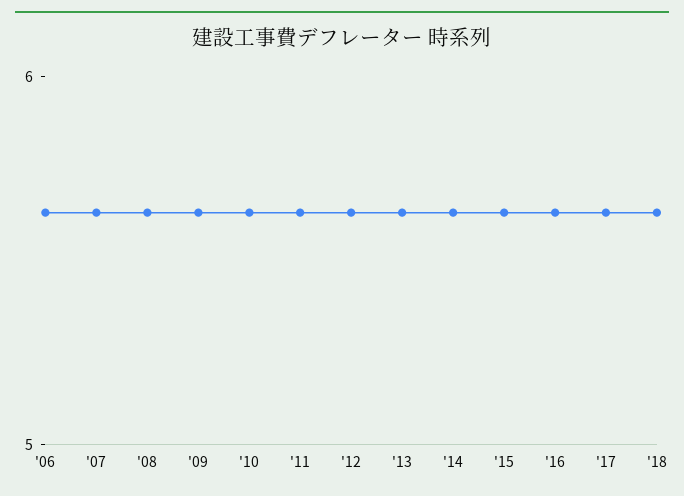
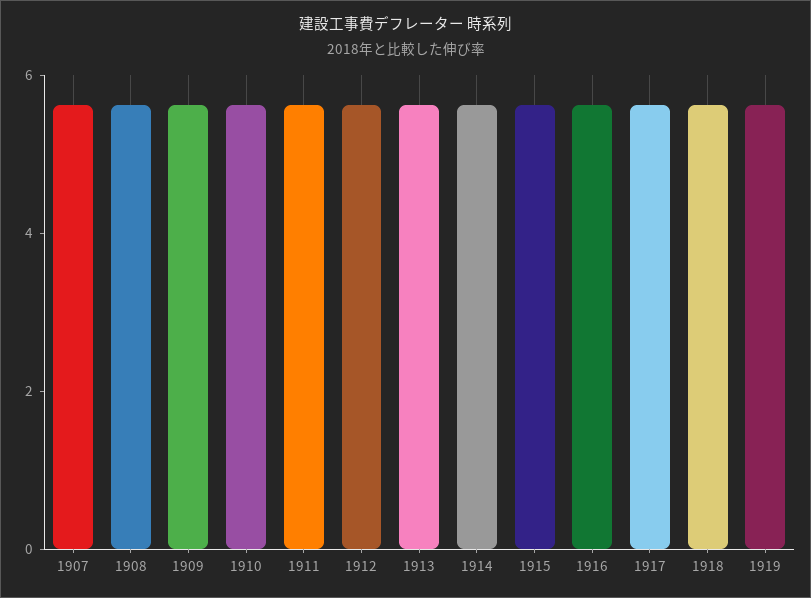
'06: 5.6 -> none
1919: none -> 5.5

